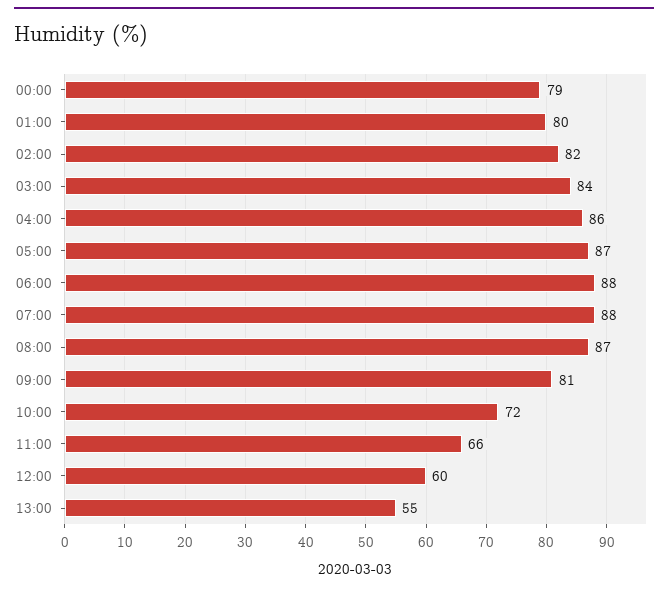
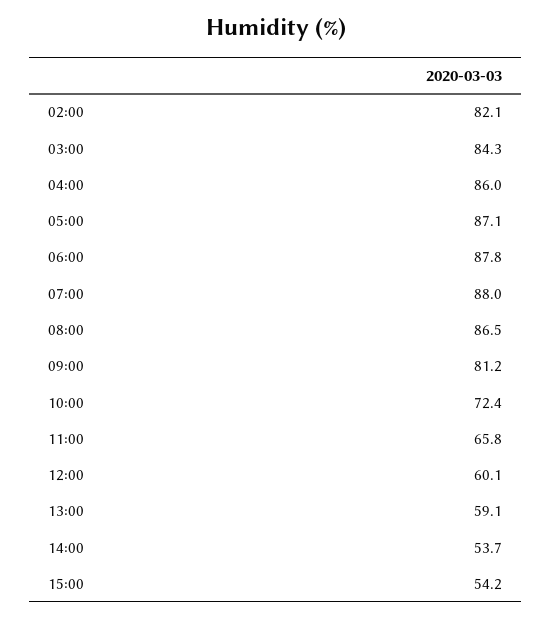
00:00: 79 -> none
01:00: 80 -> none
13:00: 55 -> 59.1
14:00: none -> 53.7
15:00: none -> 54.2

